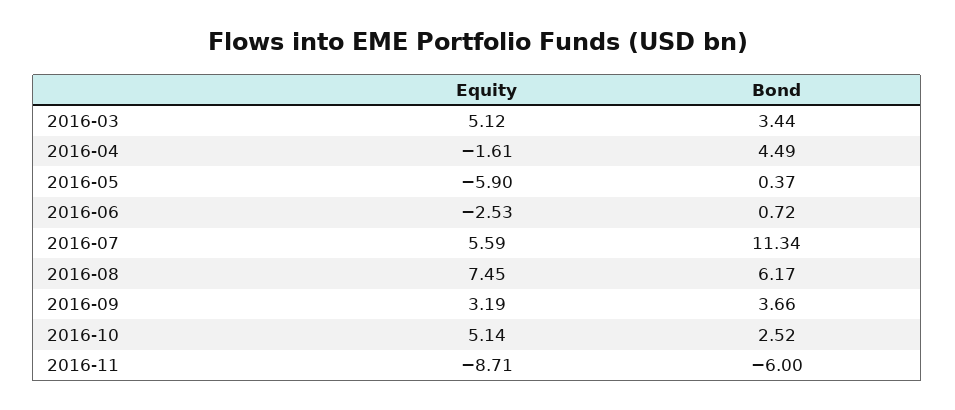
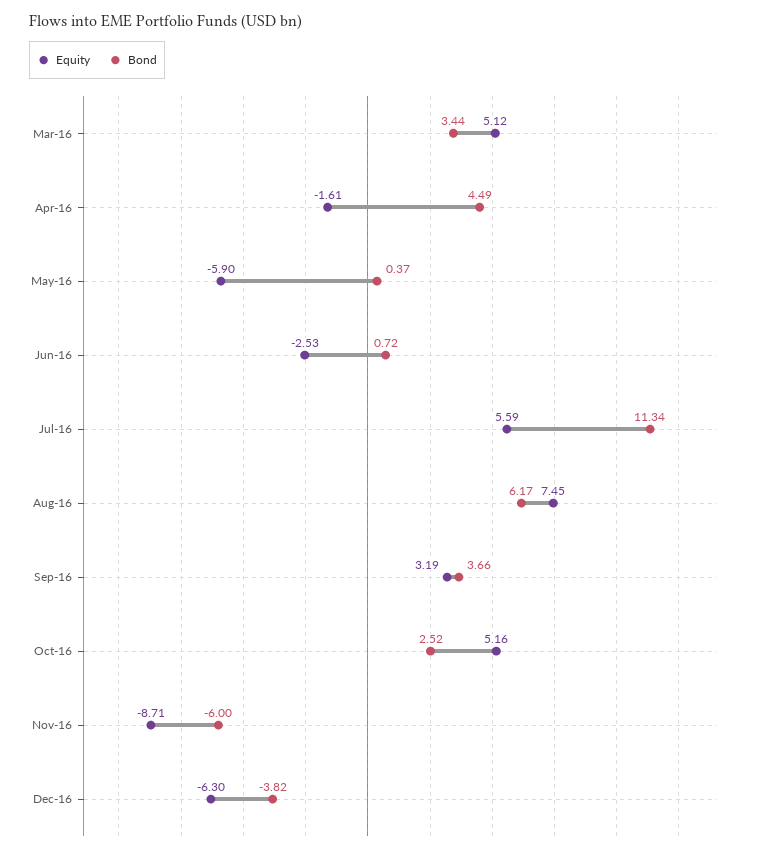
Equity, 2016-10: 5.14 -> 5.16
Equity, Dec-16: none -> -6.3
Bond, Dec-16: none -> -3.82

